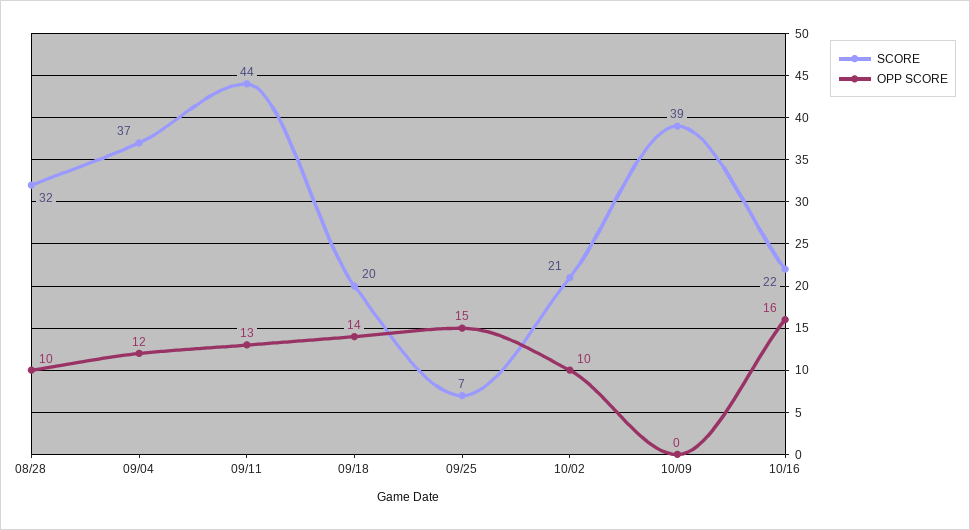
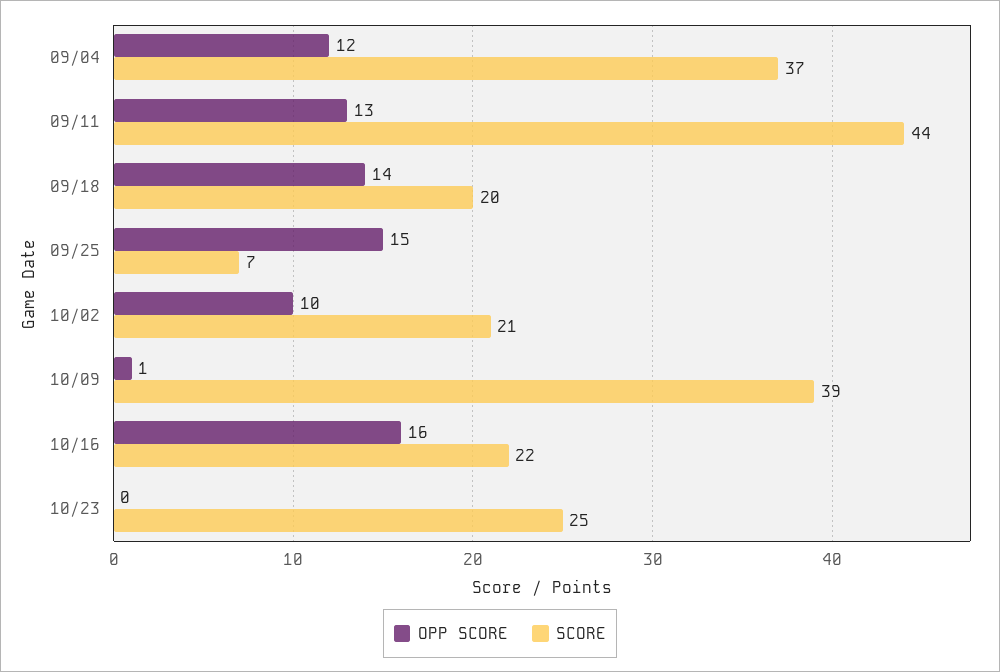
SCORE, 08/28: 32 -> none
OPP SCORE, 08/28: 10 -> none
OPP SCORE, 10/09: 0 -> 1
OPP SCORE, 10/23: none -> 0
SCORE, 10/23: none -> 25

